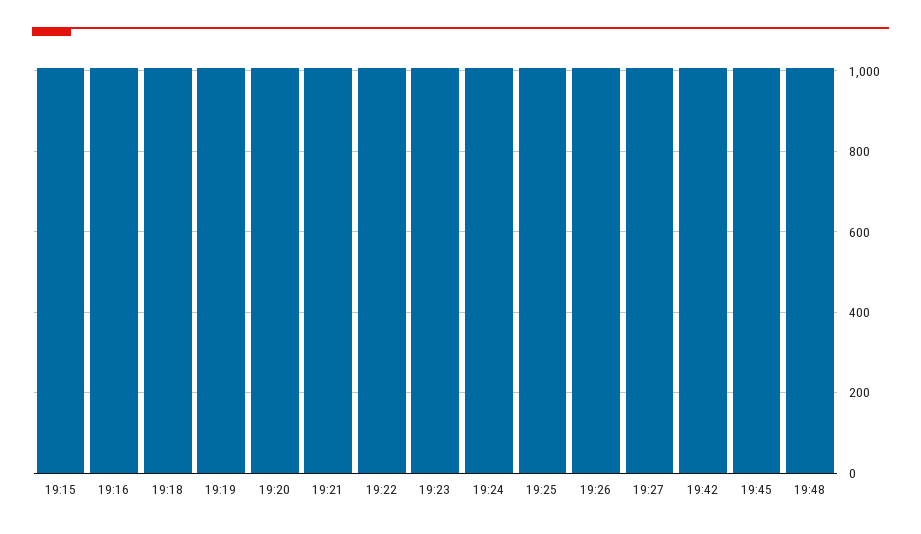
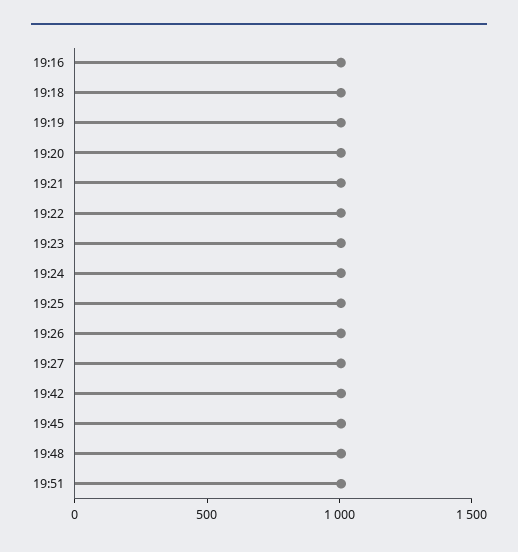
19:15: 1000 -> none
19:51: none -> 1000

